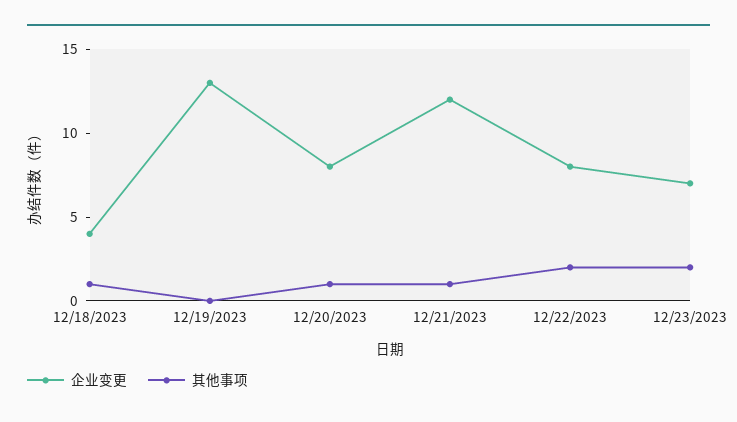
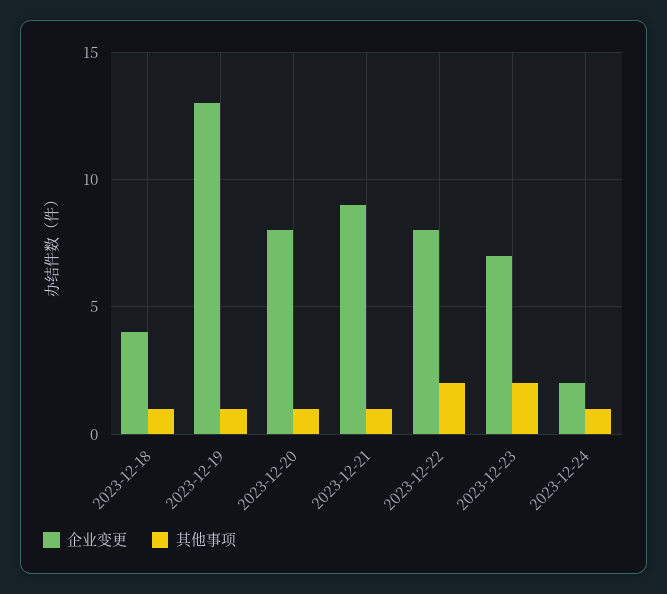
其他事项, 12/19/2023: 0 -> 1
企业变更, 12/21/2023: 12 -> 9
企业变更, 2023-12-24: none -> 2
其他事项, 2023-12-24: none -> 1

